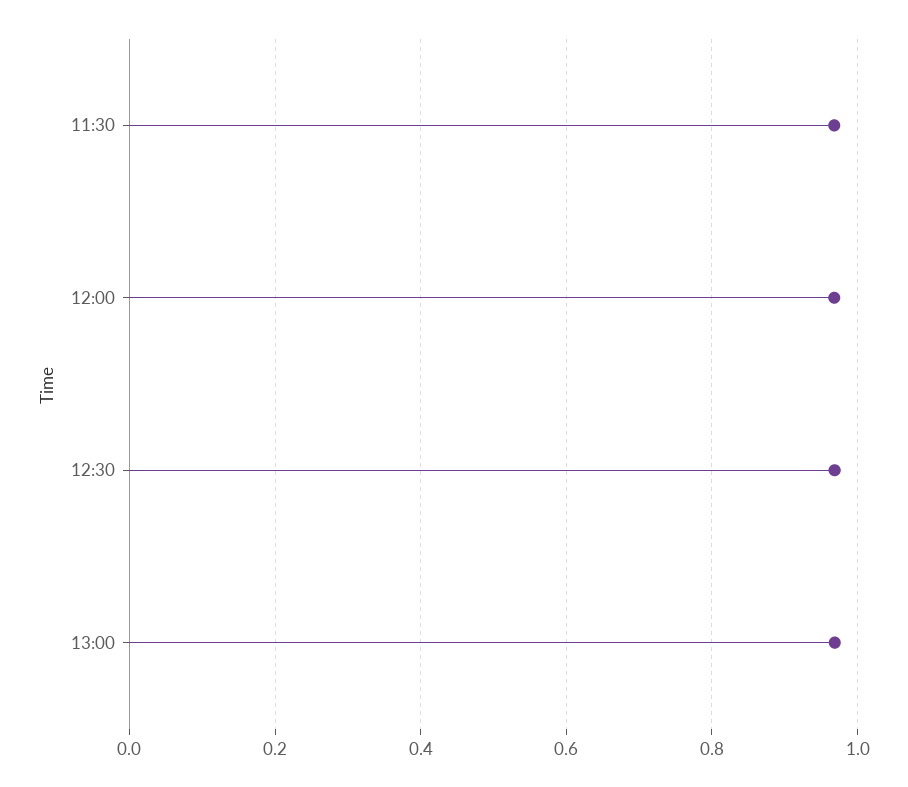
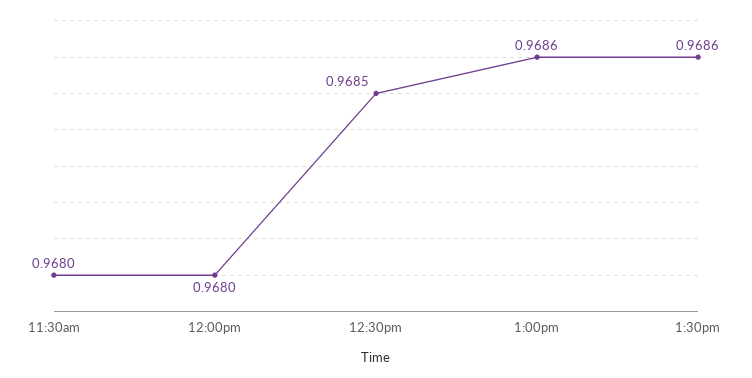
1:30pm: none -> 0.9686

